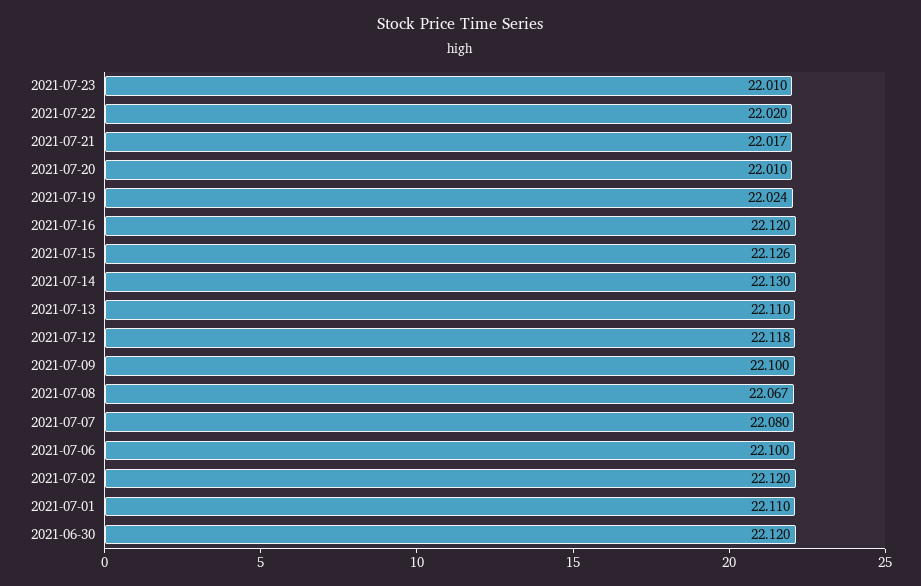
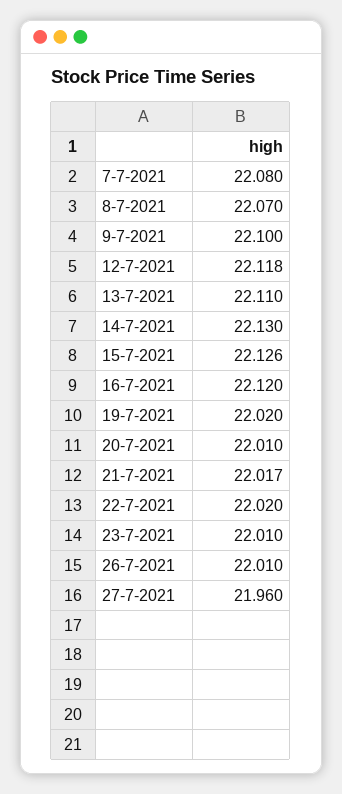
2021-07-19: 22.024 -> 22.02
2021-07-08: 22.067 -> 22.07
2021-07-06: 22.1 -> none
2021-07-02: 22.12 -> none
2021-07-01: 22.11 -> none
2021-06-30: 22.12 -> none
26-7-2021: none -> 22.01
27-7-2021: none -> 21.96

